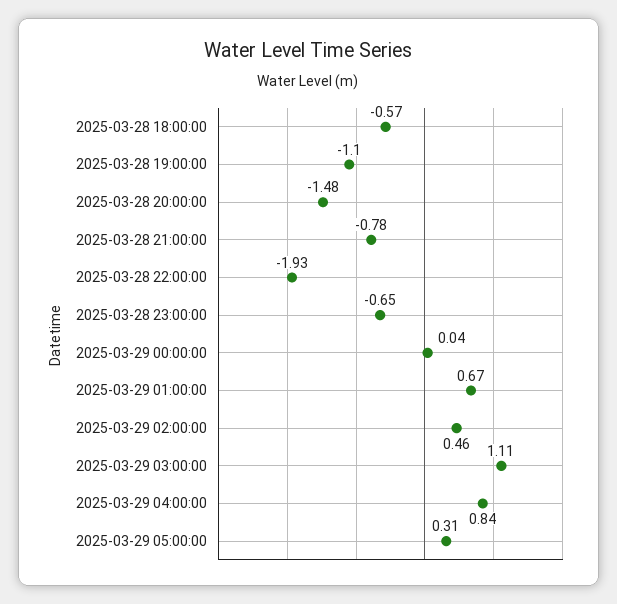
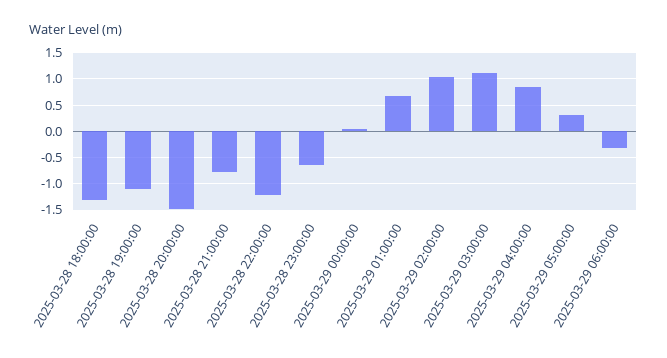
2025-03-28 18:00:00: -0.57 -> -1.25
2025-03-28 22:00:00: -1.93 -> -1.25
2025-03-29 02:00:00: 0.46 -> 1
2025-03-29 06:00:00: none -> -0.25

